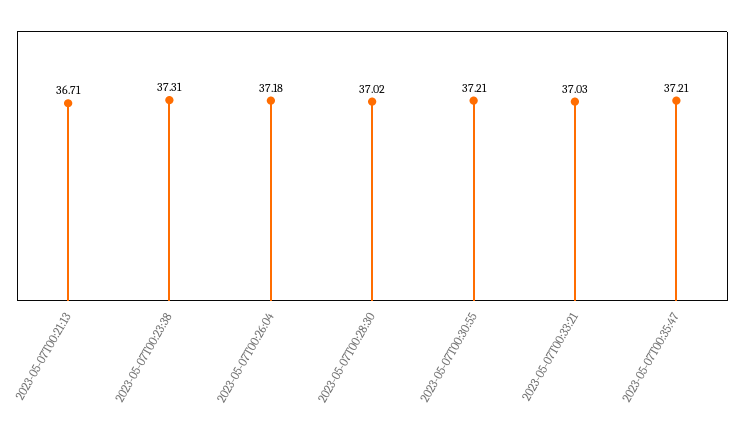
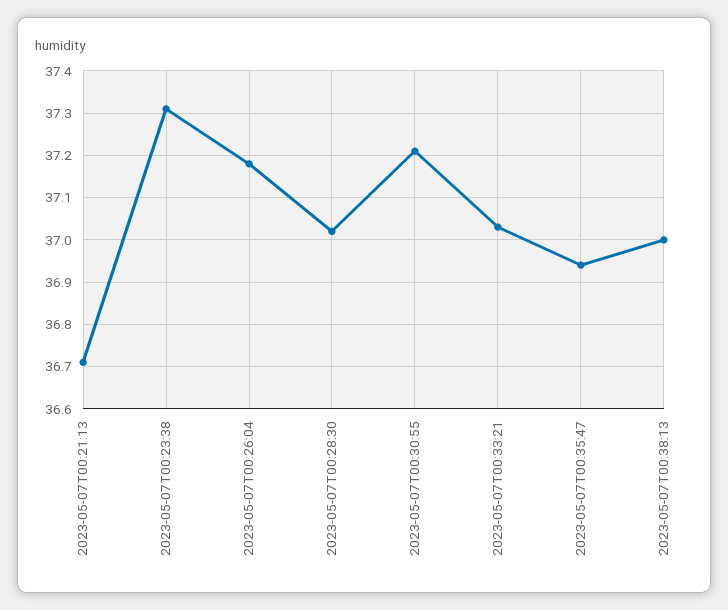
2023-05-07T00:35:47: 37.21 -> 36.95
2023-05-07T00:38:13: none -> 37

